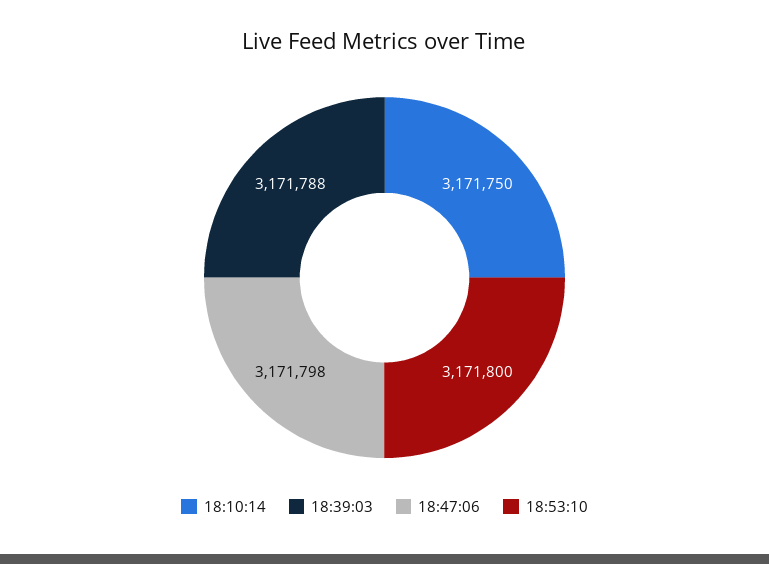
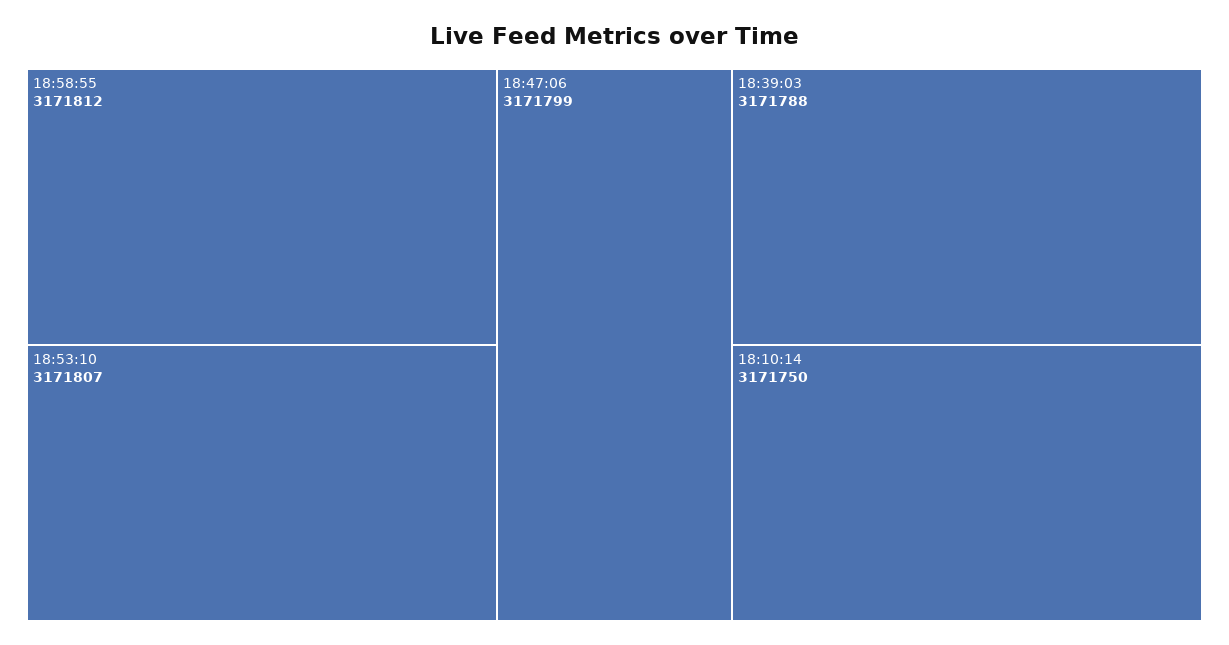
18:47:06: 3171798 -> 3171799
18:53:10: 3171800 -> 3171807
18:58:55: none -> 3171812

